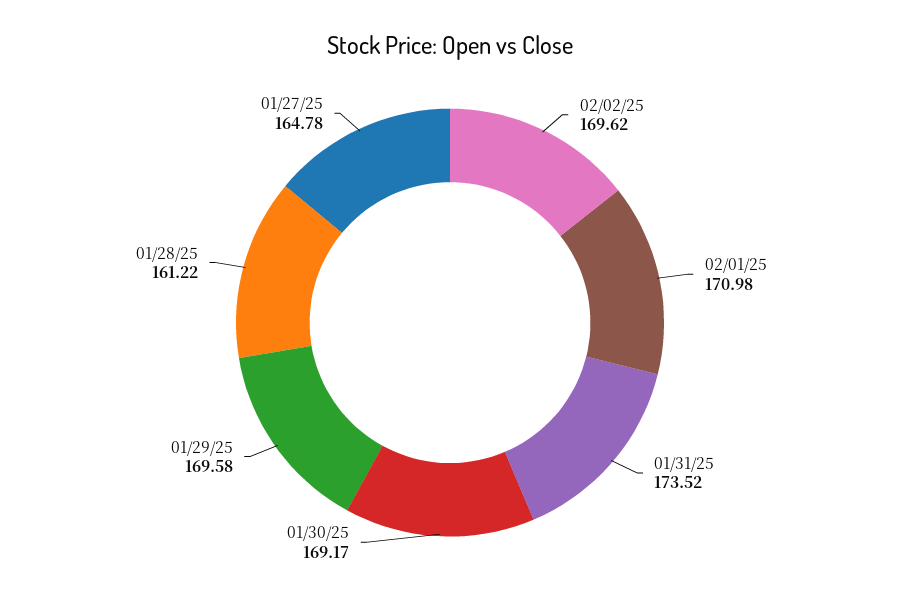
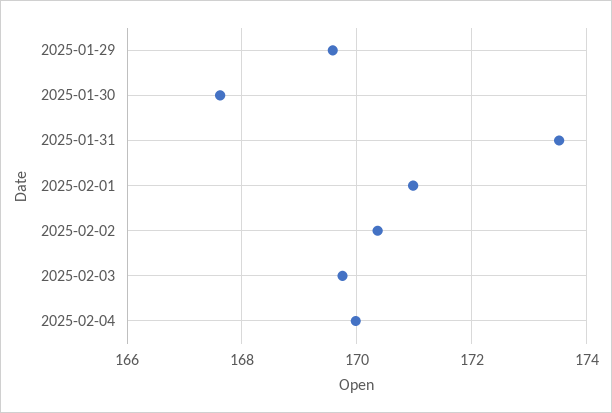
02/02/25: 169.62 -> 170.4
01/30/25: 169.17 -> 167.6
01/28/25: 161.22 -> none
01/27/25: 164.78 -> none
2025-02-03: none -> 169.8
2025-02-04: none -> 170

